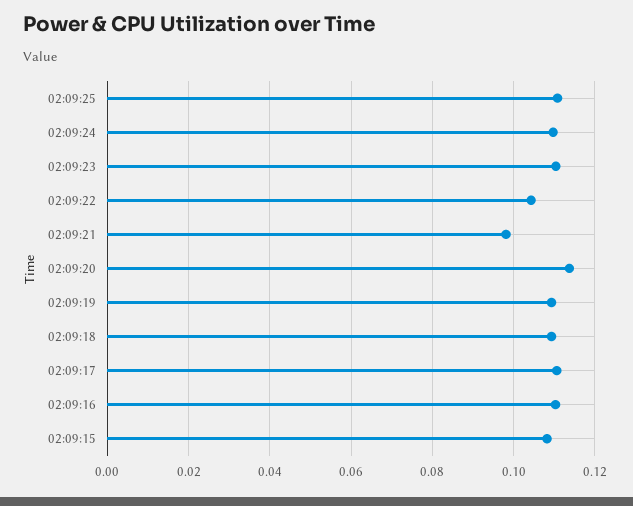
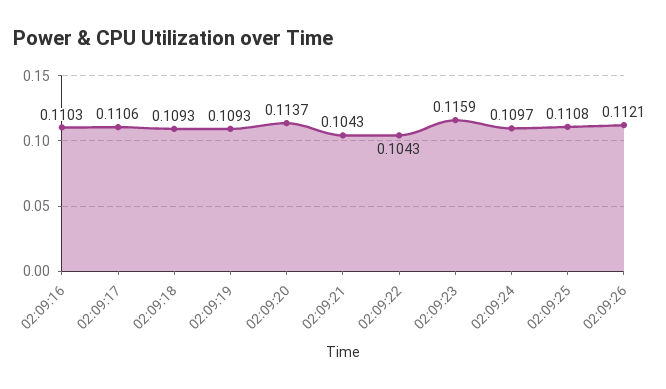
02:09:23: 0.11 -> 0.1159
02:09:21: 0.098 -> 0.1043
02:09:15: 0.108 -> none
02:09:26: none -> 0.1121

